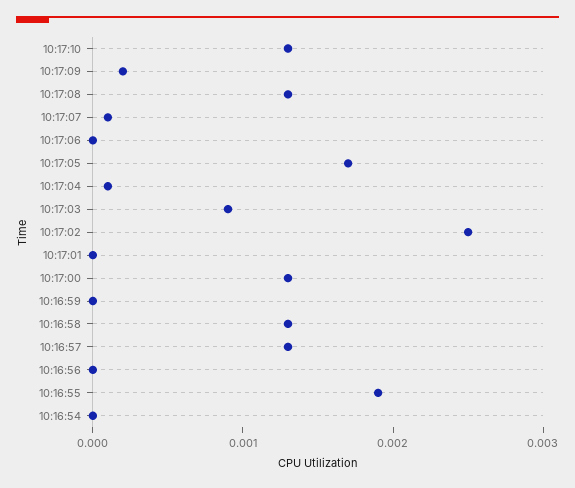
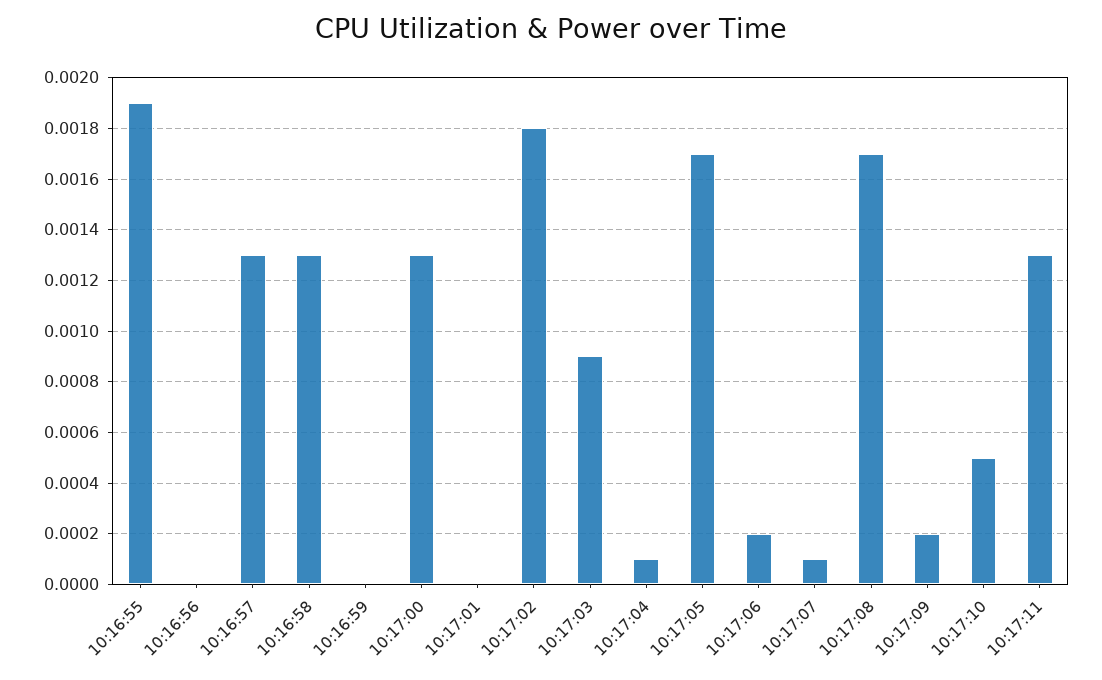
10:17:10: 0.0013 -> 0.0005
10:17:08: 0.0013 -> 0.0017
10:17:06: 0 -> 0.0002
10:17:02: 0.0025 -> 0.0018
10:16:54: 0 -> none
10:17:11: none -> 0.0013

